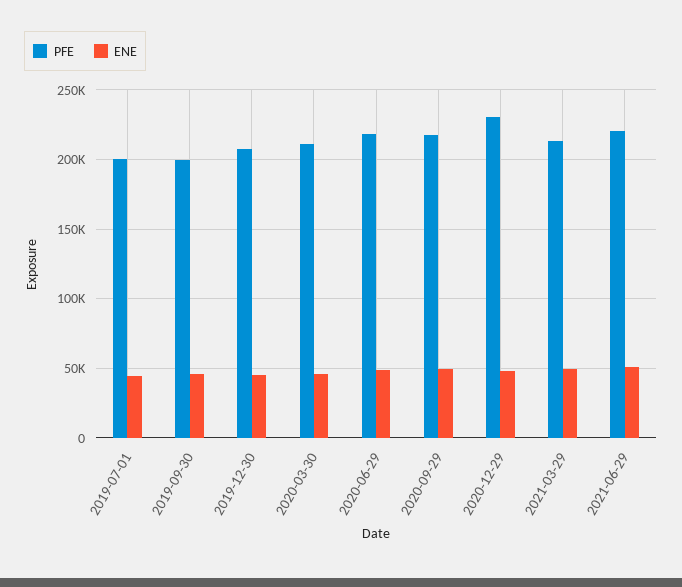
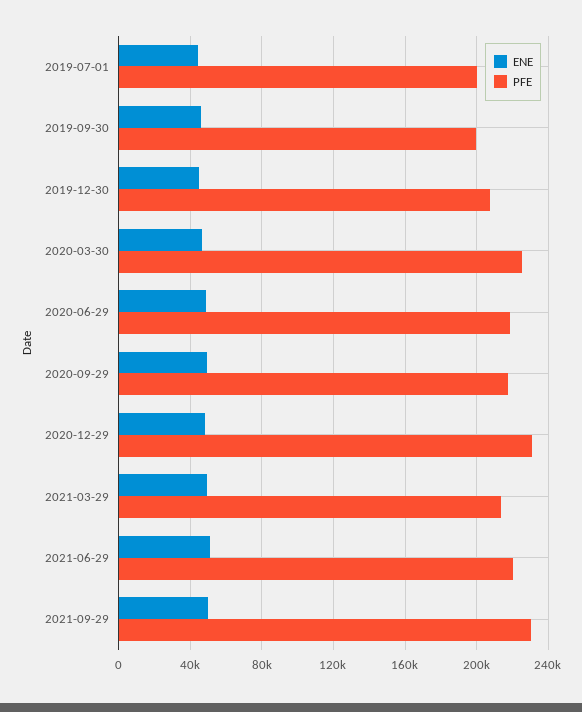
PFE, 2020-03-30: 210000 -> 225000
ENE, 2021-09-29: none -> 50000
PFE, 2021-09-29: none -> 230000

